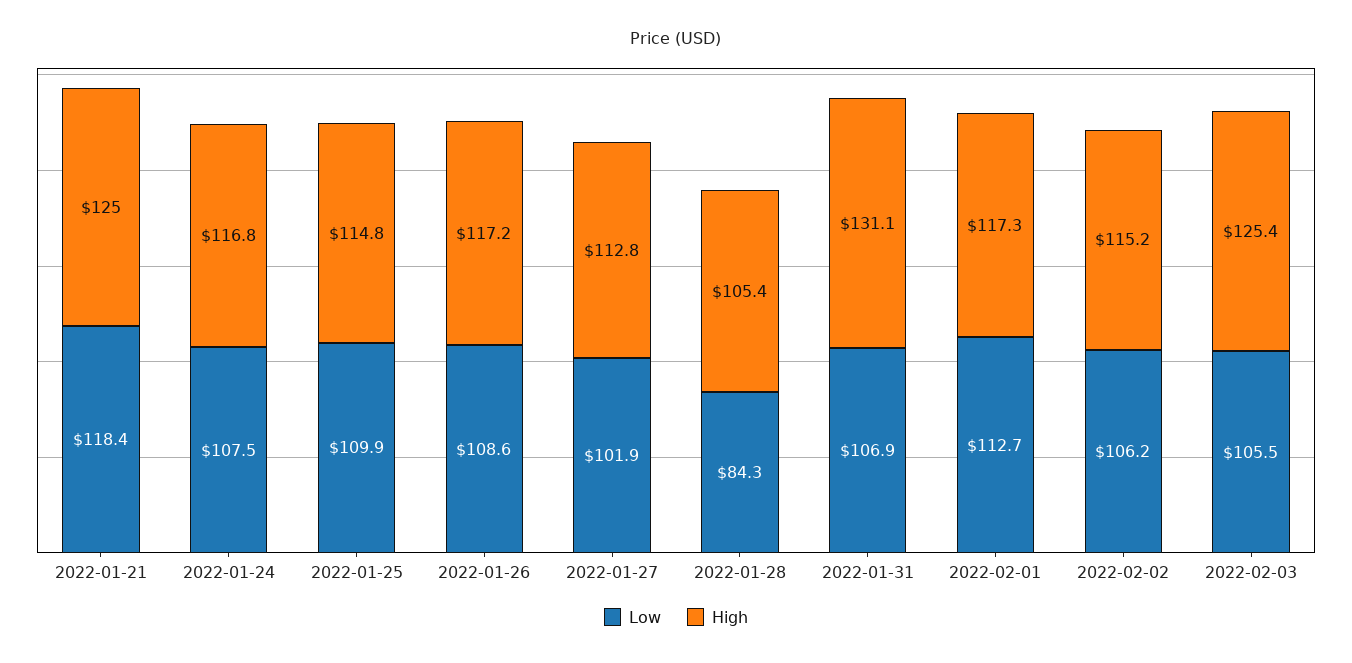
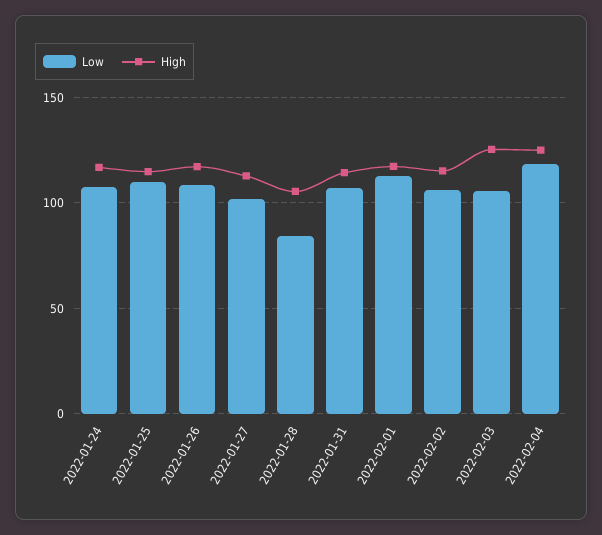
Low, 2022-01-21: 118.4 -> none
High, 2022-01-21: 125 -> none
High, 2022-01-31: 131.1 -> 115
Low, 2022-02-04: none -> 120
High, 2022-02-04: none -> 125

